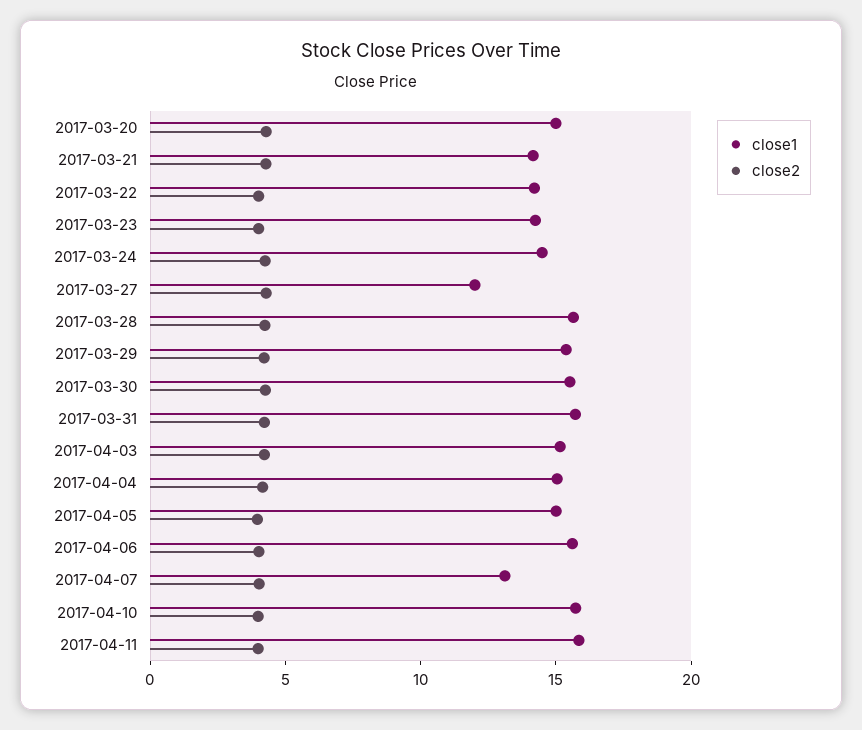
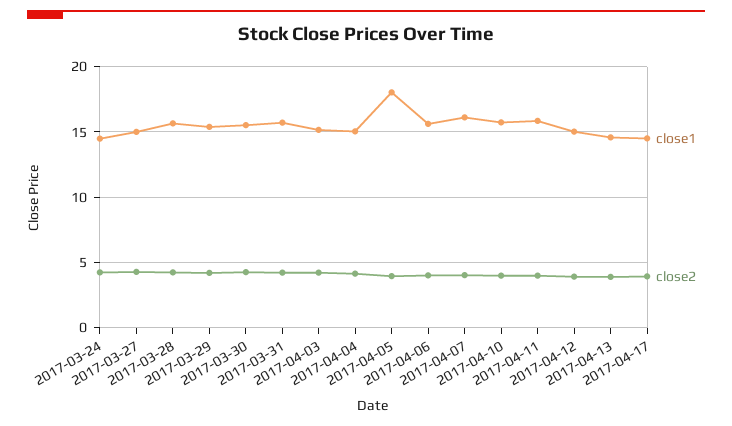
close1, 2017-03-20: 15 -> none
close2, 2017-03-20: 4 -> none
close1, 2017-03-21: 14 -> none
close2, 2017-03-21: 4 -> none
close1, 2017-03-22: 14 -> none
close2, 2017-03-22: 4 -> none
close1, 2017-03-23: 14 -> none
close2, 2017-03-23: 4 -> none
close1, 2017-03-27: 12 -> 15
close1, 2017-04-05: 15 -> 18
close1, 2017-04-07: 13 -> 16
close1, 2017-04-12: none -> 15
close2, 2017-04-12: none -> 4
close1, 2017-04-13: none -> 14.5
close2, 2017-04-13: none -> 4
close1, 2017-04-17: none -> 14.5
close2, 2017-04-17: none -> 4

